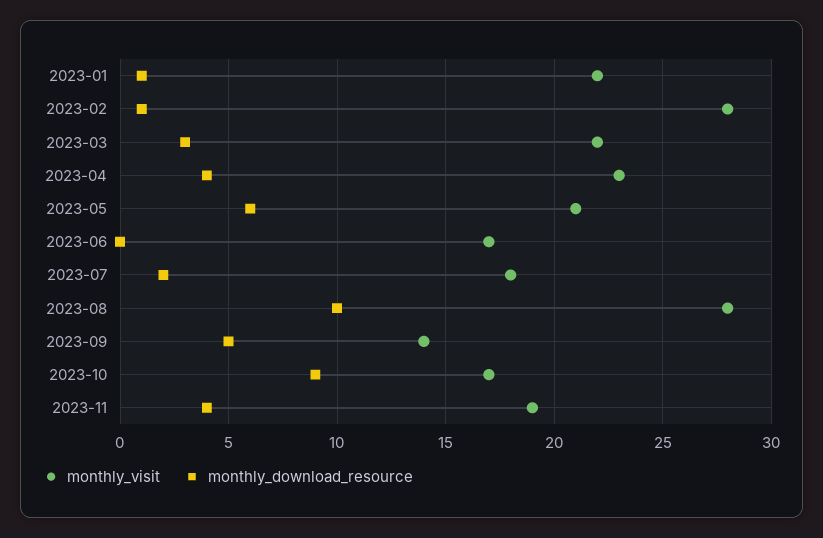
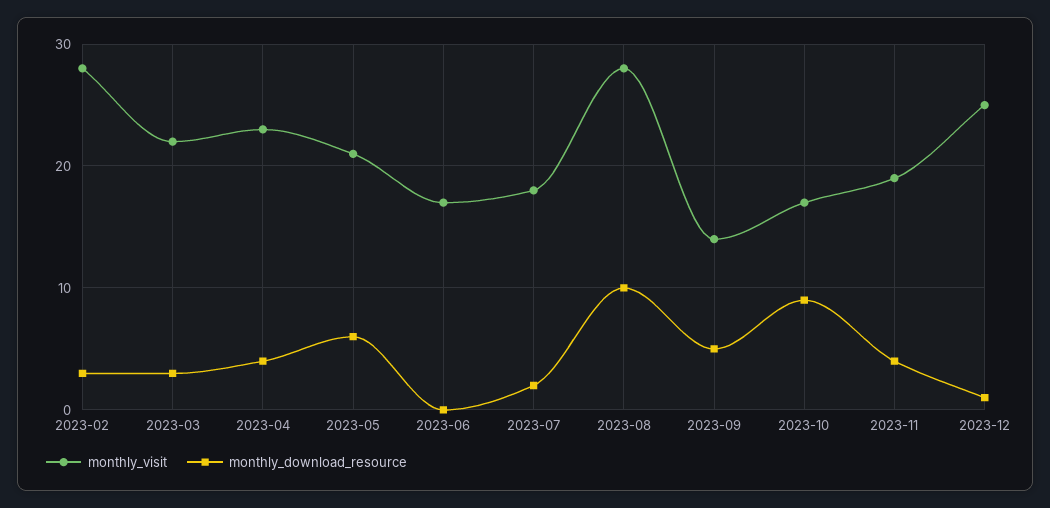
monthly_visit, 2023-01: 22 -> none
monthly_download_resource, 2023-01: 1 -> none
monthly_download_resource, 2023-02: 1 -> 3
monthly_visit, 2023-12: none -> 25
monthly_download_resource, 2023-12: none -> 1

